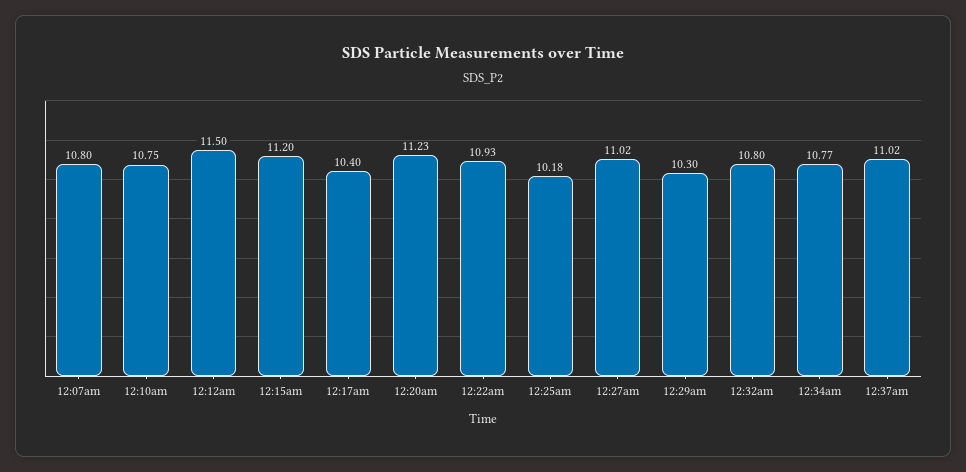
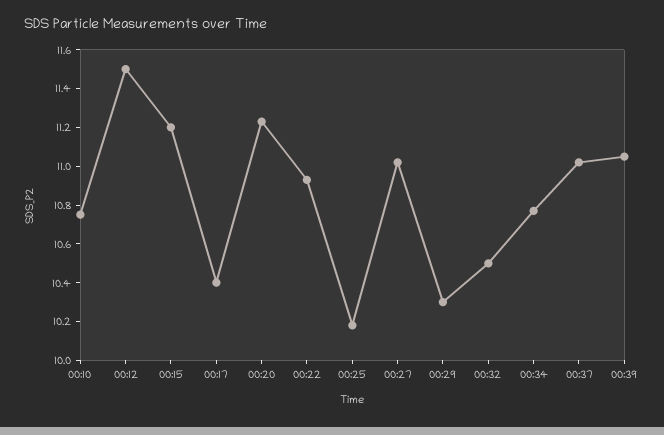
12:07am: 10.8 -> none
12:32am: 10.8 -> 10.5
00:39: none -> 11.05

